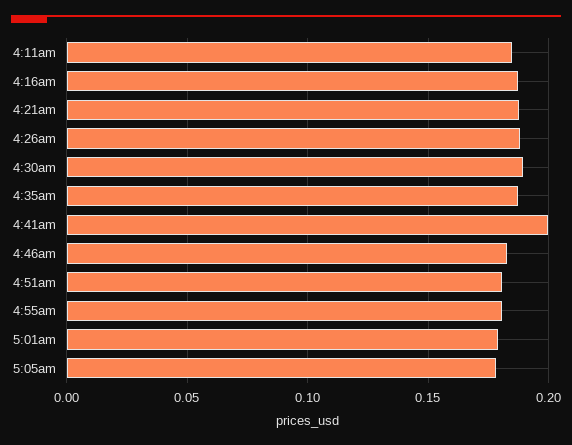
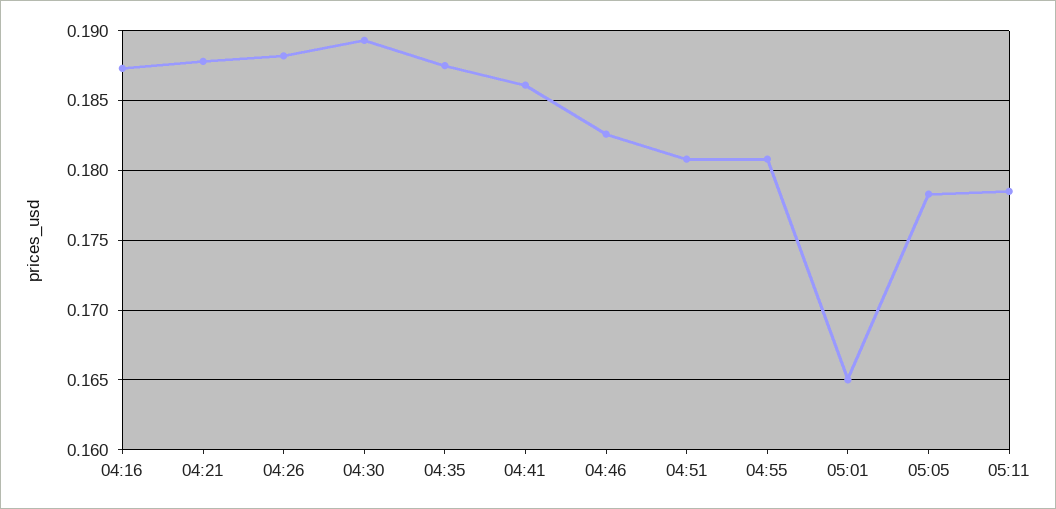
4:11am: 0.185 -> none
4:41am: 0.2 -> 0.186
5:01am: 0.18 -> 0.165
05:11: none -> 0.1785

